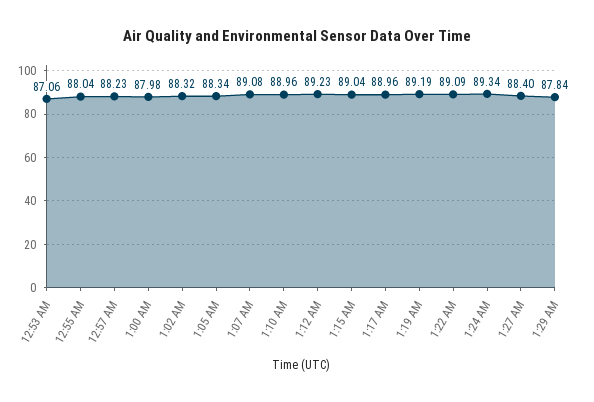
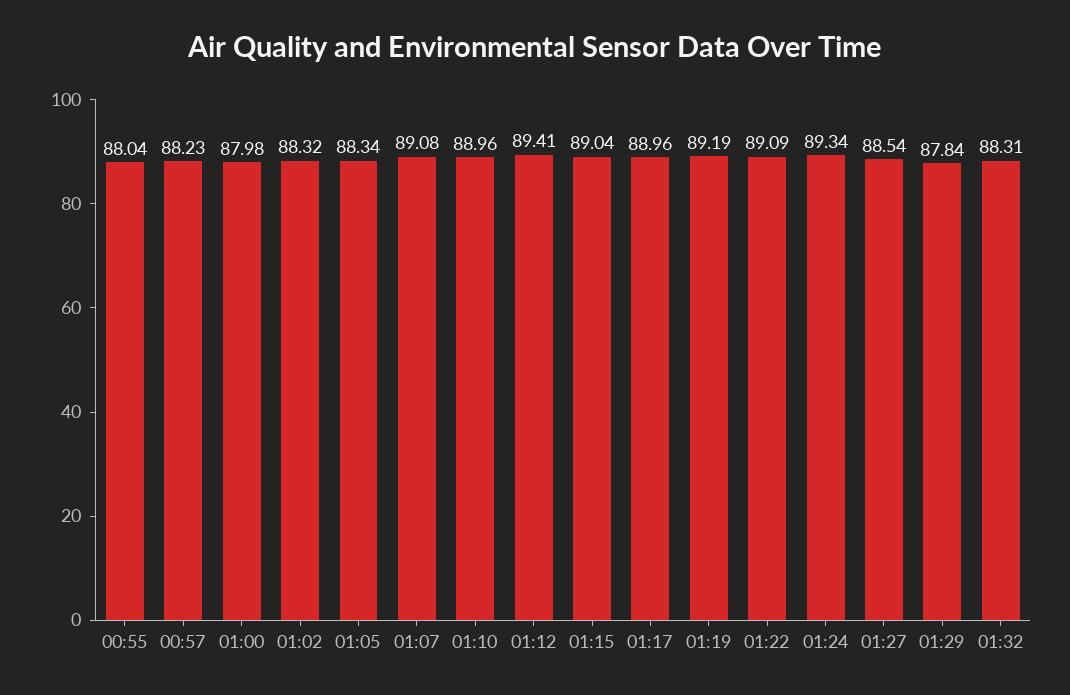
12:53 AM: 87.06 -> none
1:12 AM: 89.23 -> 89.41
1:27 AM: 88.4 -> 88.54
01:32: none -> 88.31

